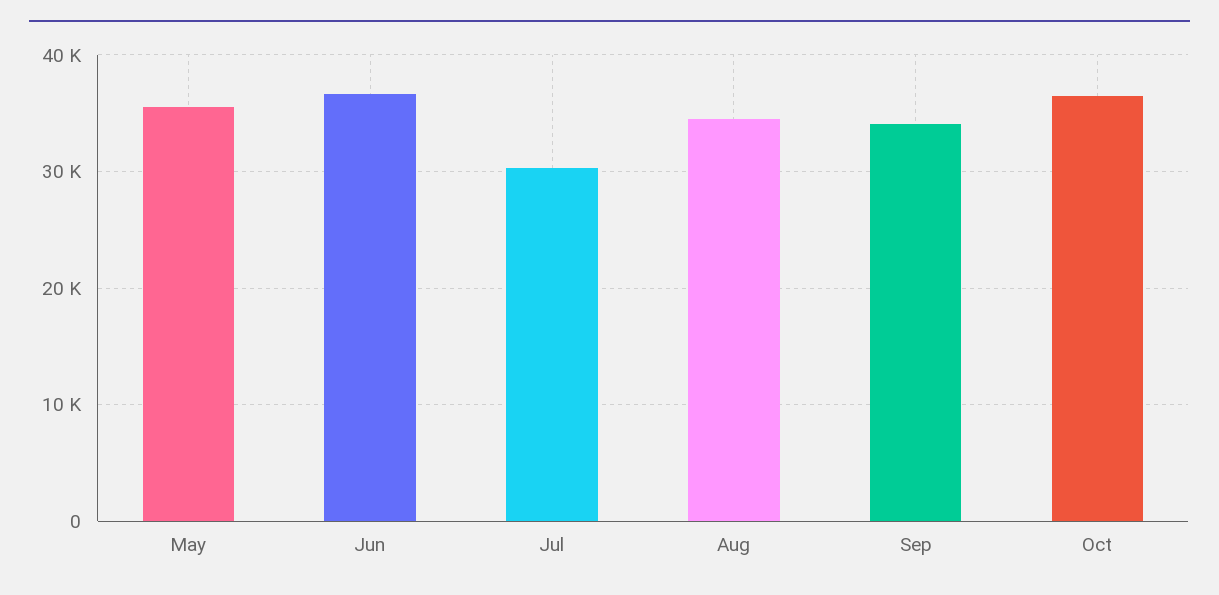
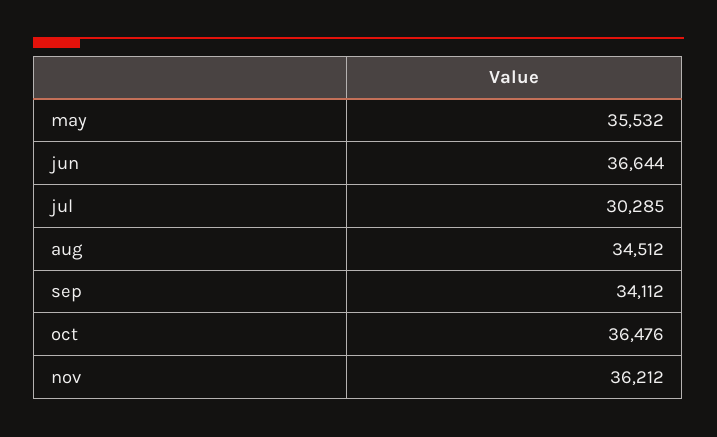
nov: none -> 36212

